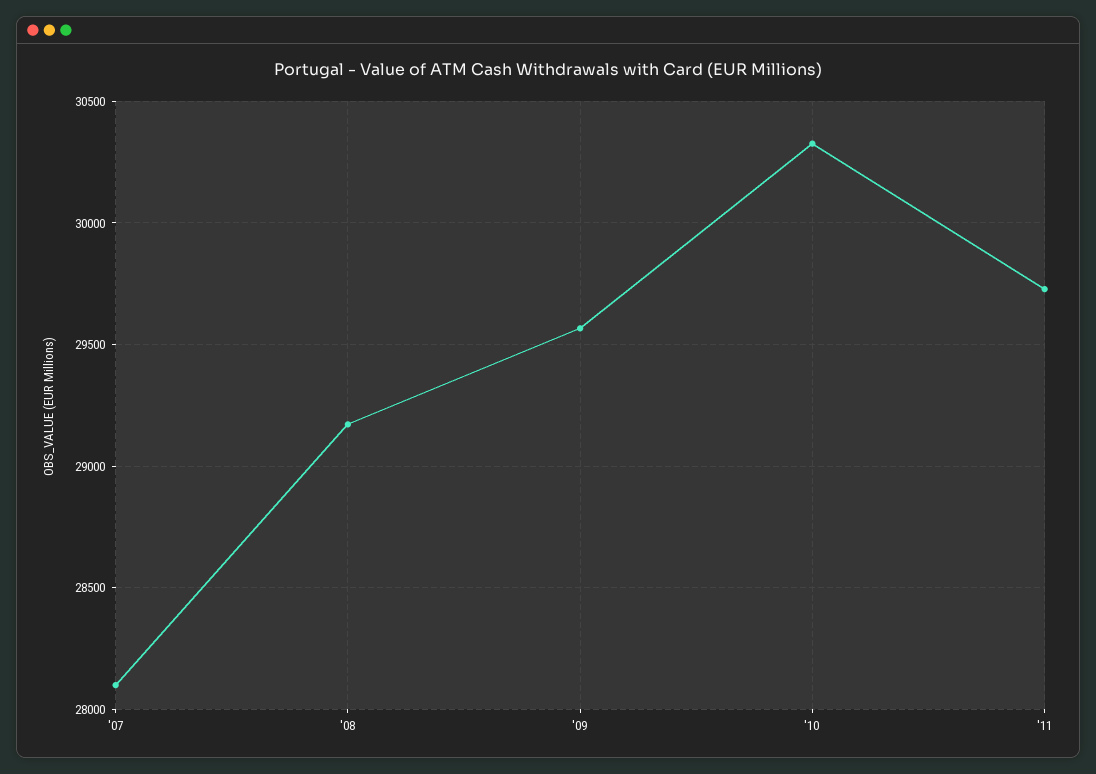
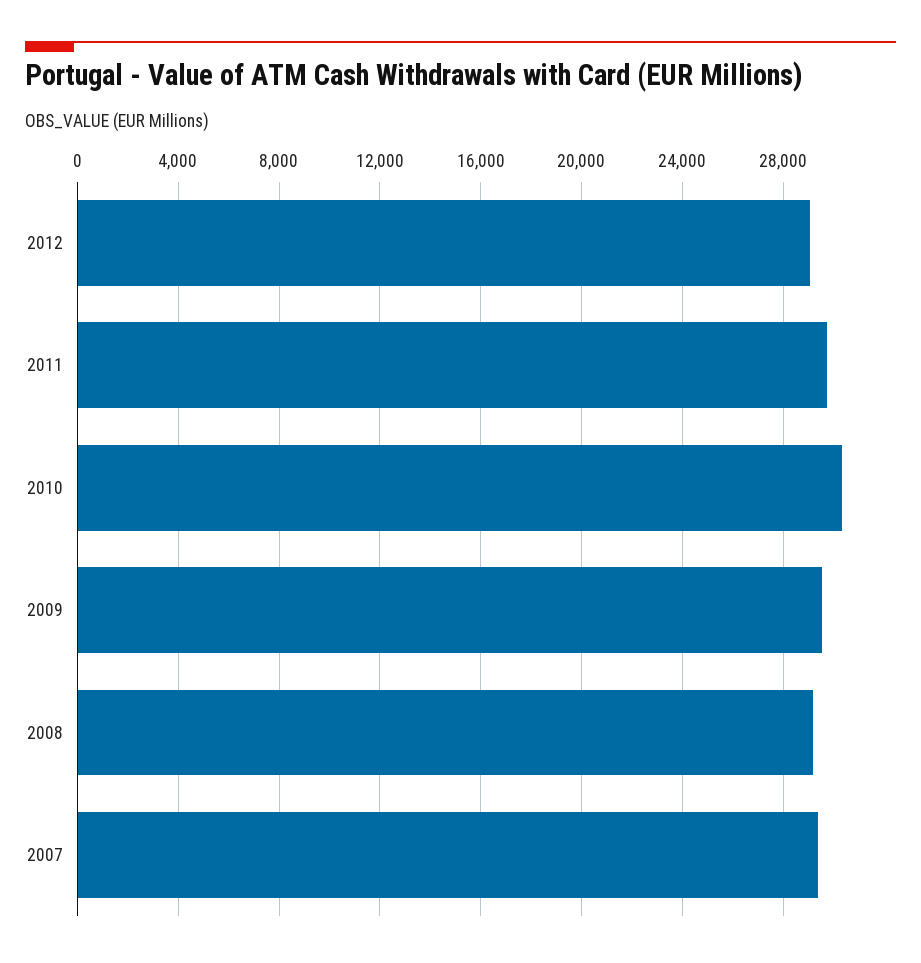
'07: 28100 -> 29500
2012: none -> 29000

